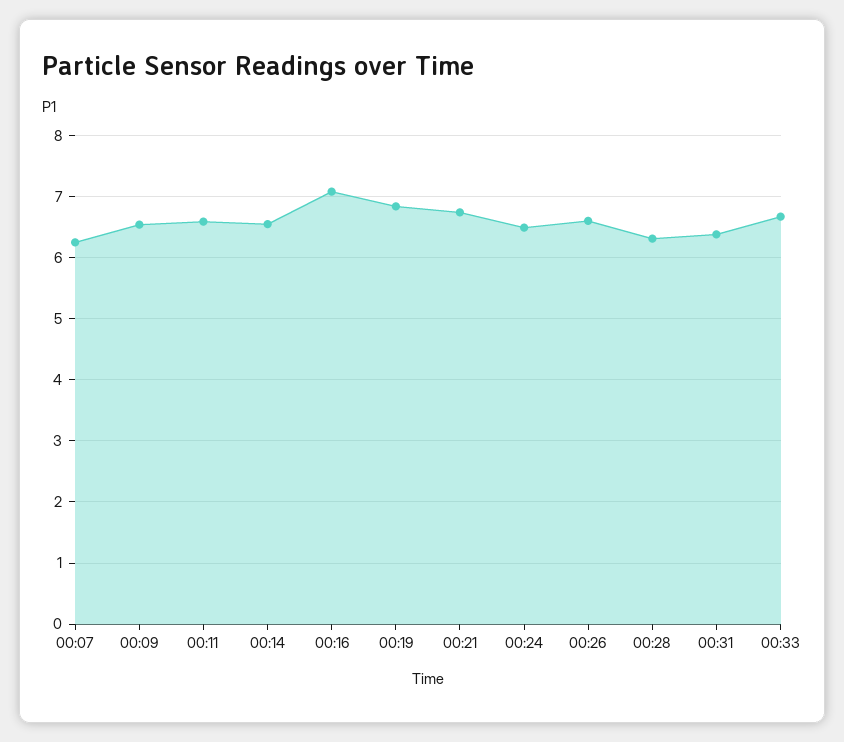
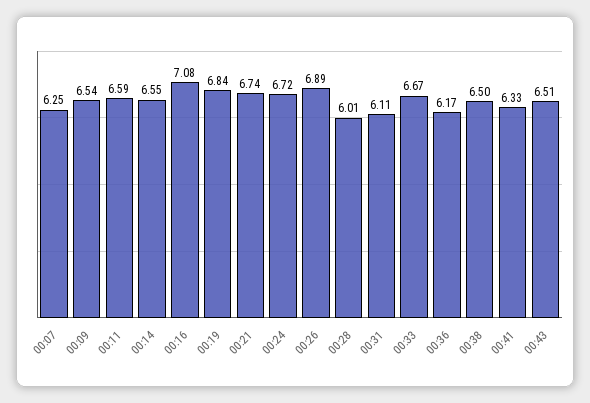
00:24: 6.5 -> 6.72
00:26: 6.6 -> 6.89
00:28: 6.3 -> 6.01
00:31: 6.4 -> 6.11
00:36: none -> 6.17
00:38: none -> 6.5
00:41: none -> 6.33
00:43: none -> 6.51

